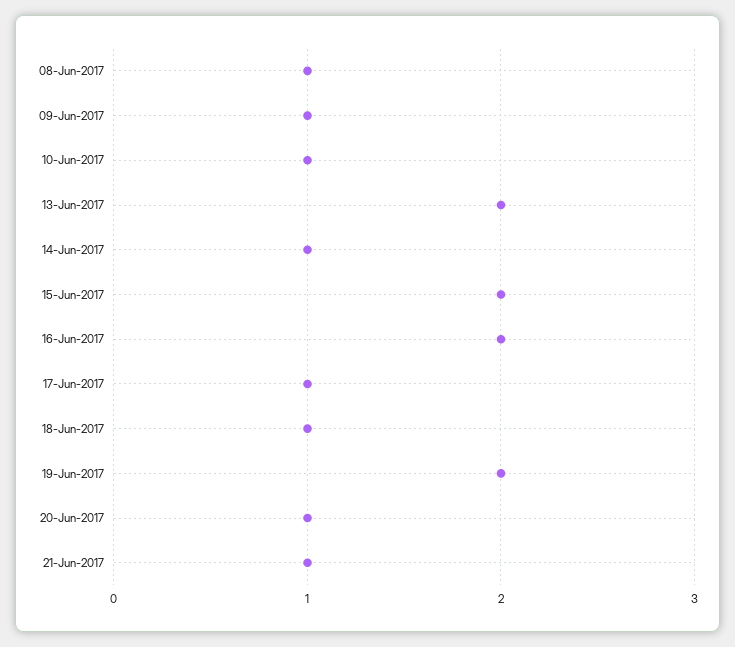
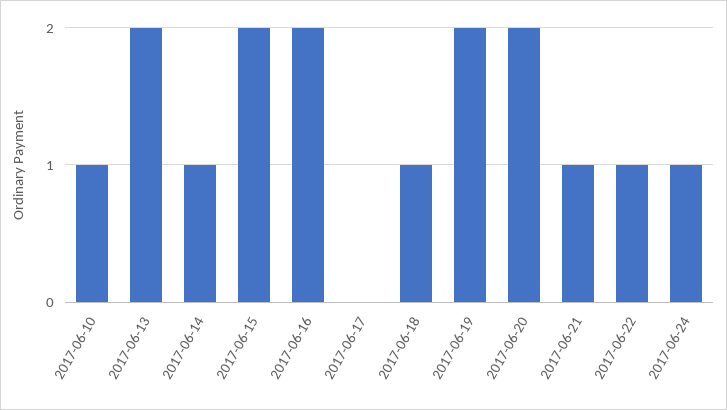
08-Jun-2017: 1 -> none
09-Jun-2017: 1 -> none
17-Jun-2017: 1 -> 0
20-Jun-2017: 1 -> 2
2017-06-22: none -> 1
2017-06-24: none -> 1

